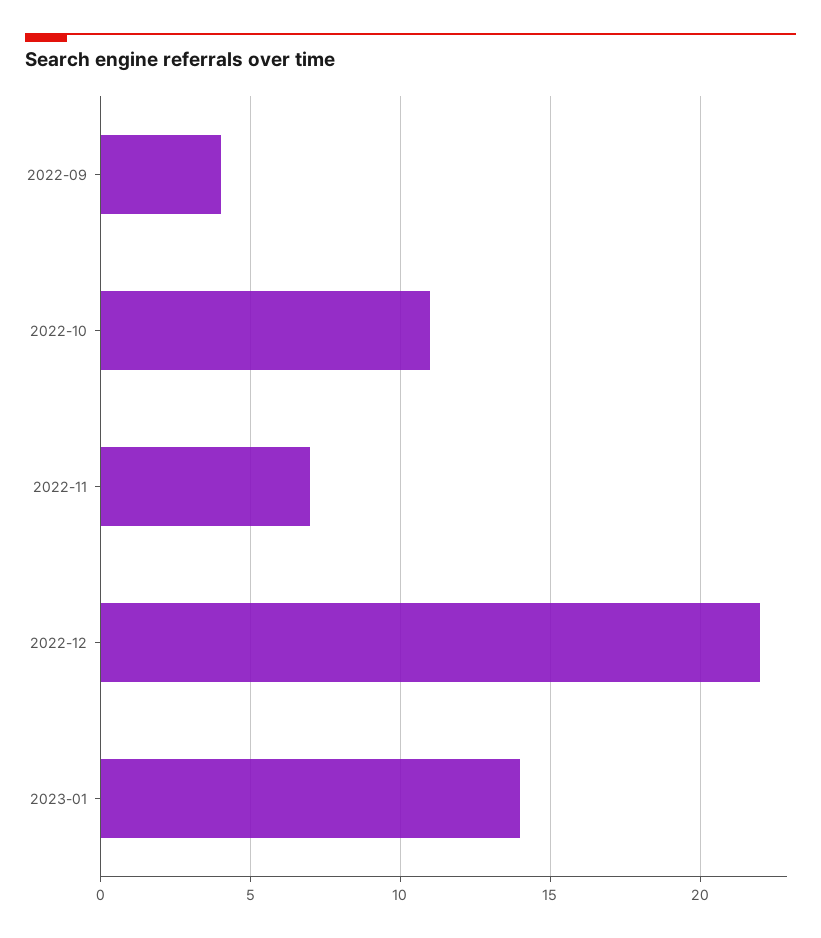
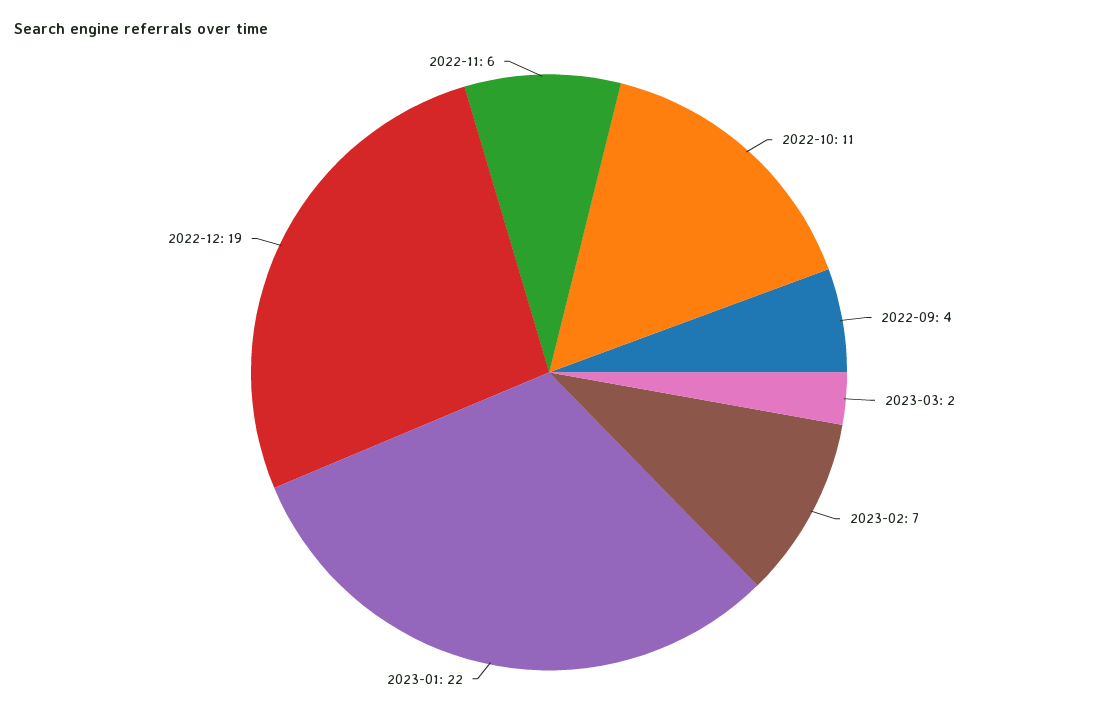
2022-11: 7 -> 6
2022-12: 22 -> 19
2023-01: 14 -> 22
2023-03: none -> 2
2023-02: none -> 7

